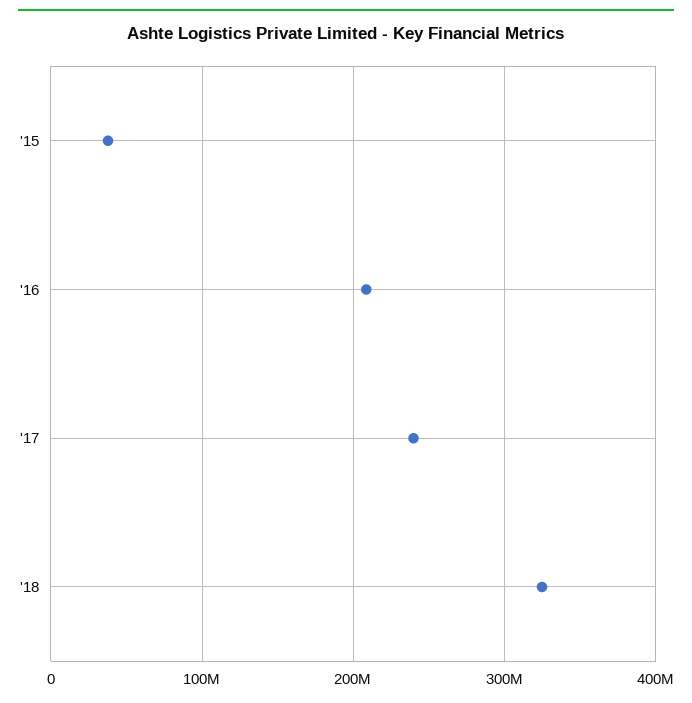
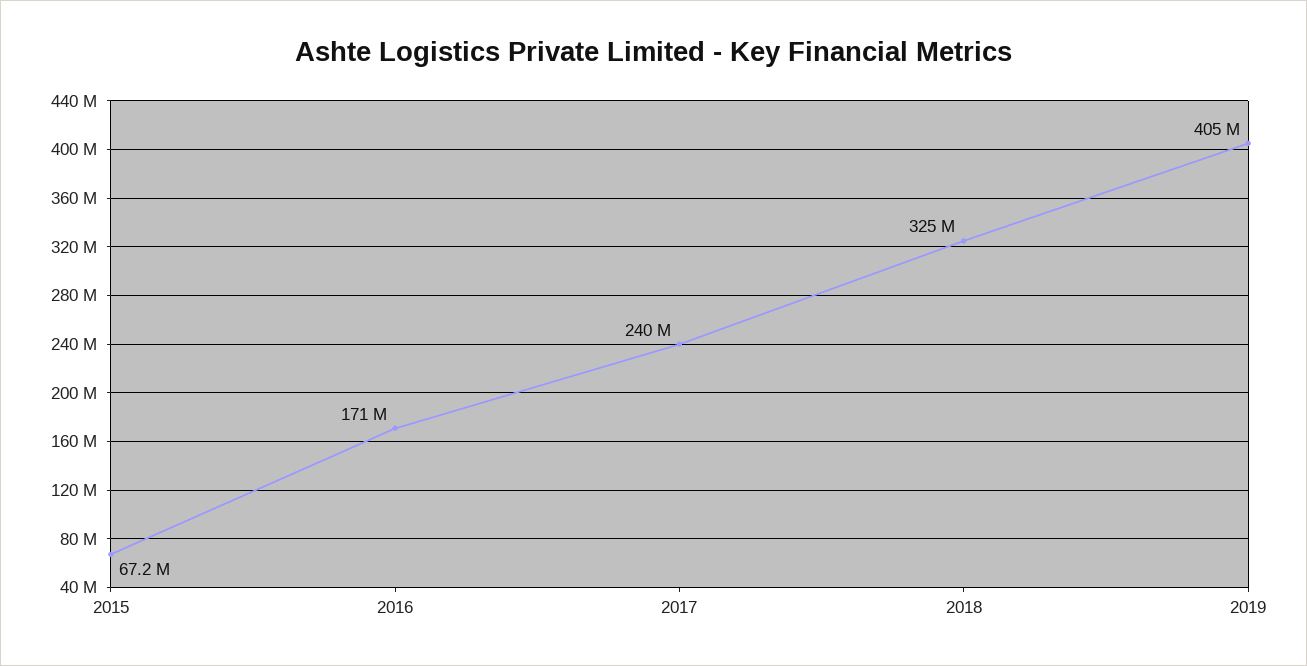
'15: 40000000 -> 67200000
'16: 210000000 -> 171000000
2019: none -> 405000000

